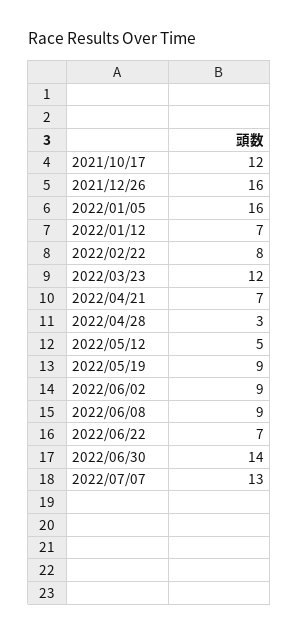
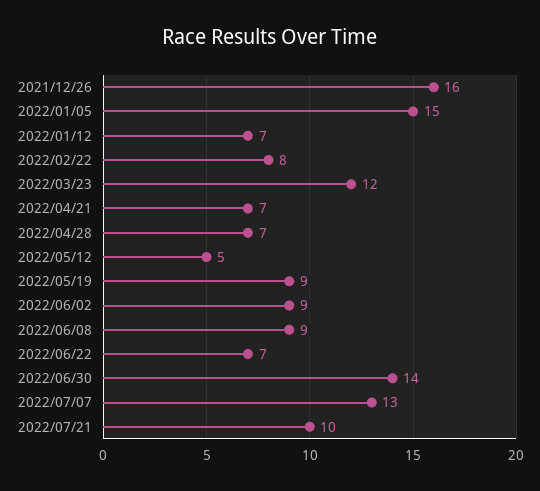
2021/10/17: 12 -> none
2022/01/05: 16 -> 15
2022/04/28: 3 -> 7
2022/07/21: none -> 10

